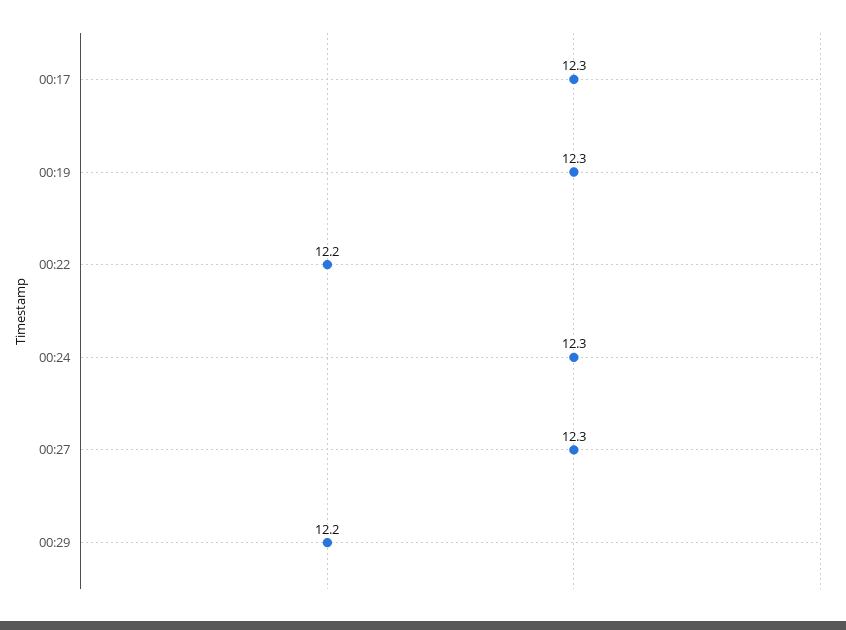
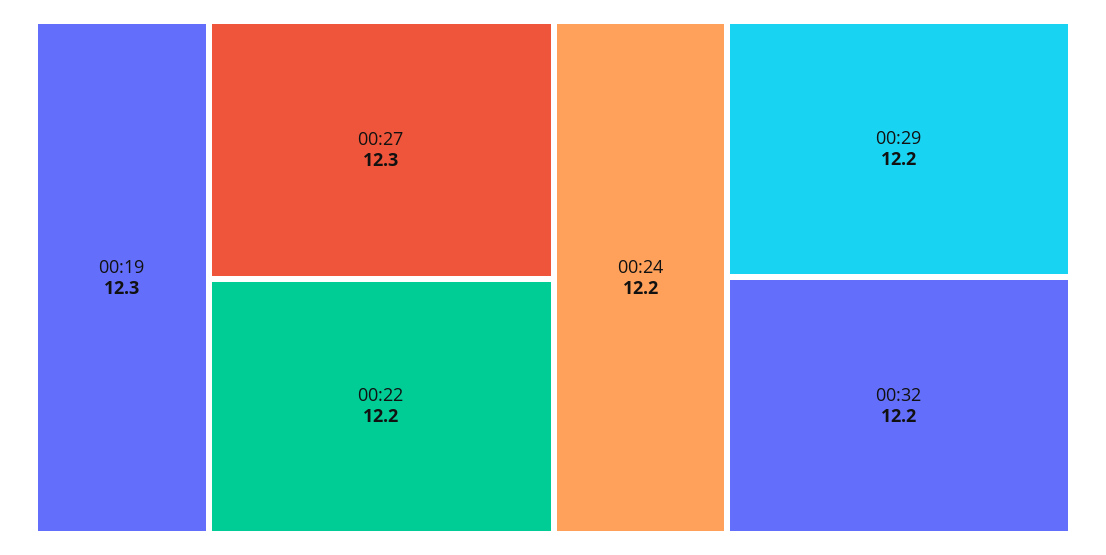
00:17: 12.3 -> none
00:24: 12.3 -> 12.2
00:32: none -> 12.2

